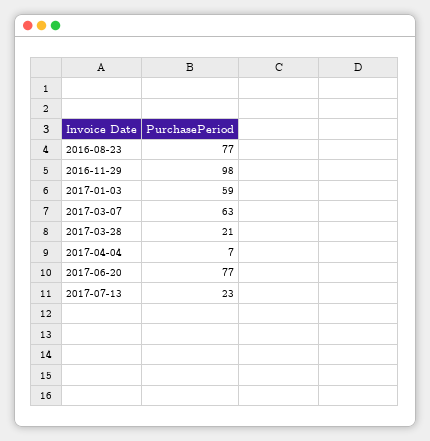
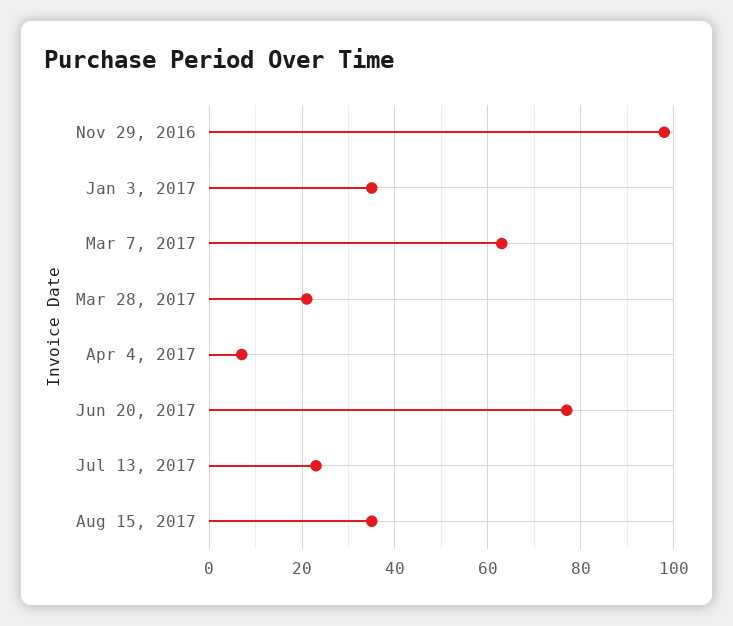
2016-08-23: 77 -> none
2017-01-03: 59 -> 35
Aug 15, 2017: none -> 35

